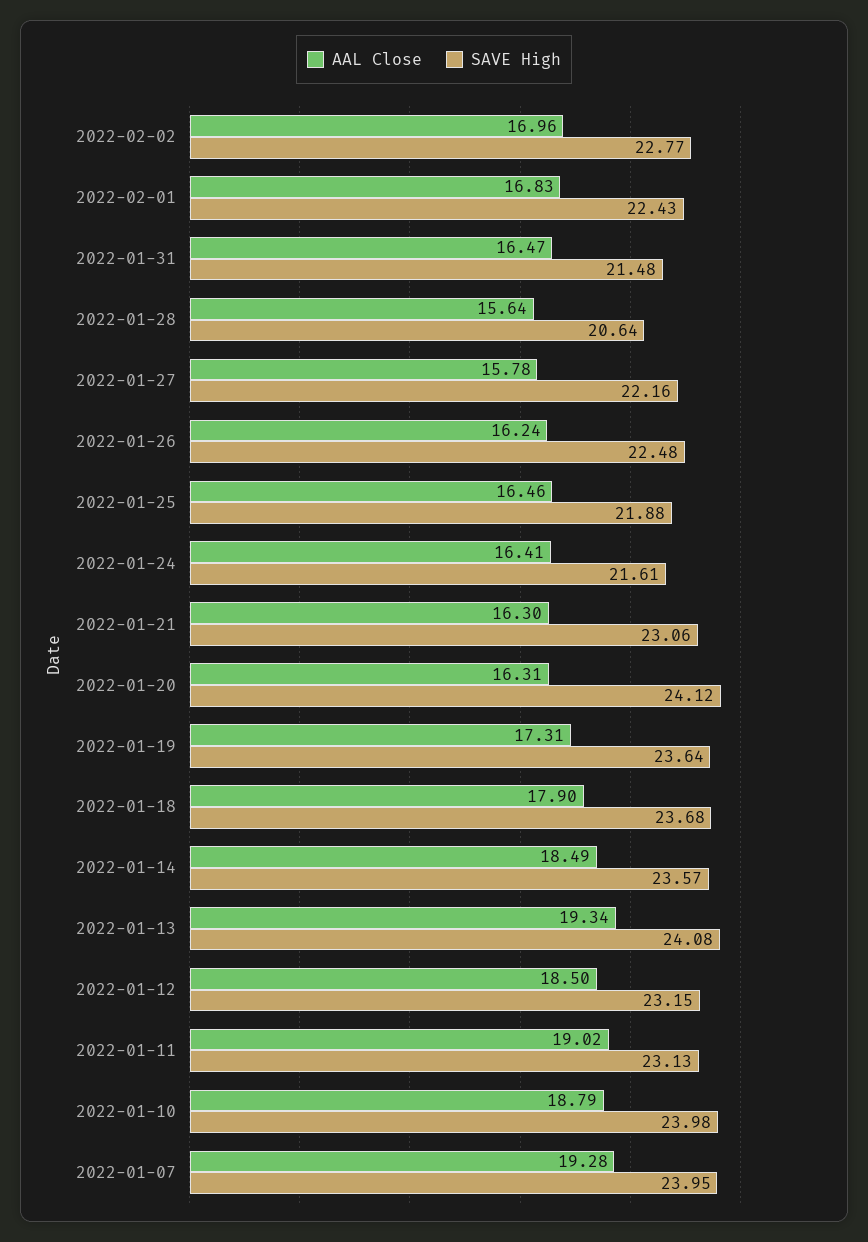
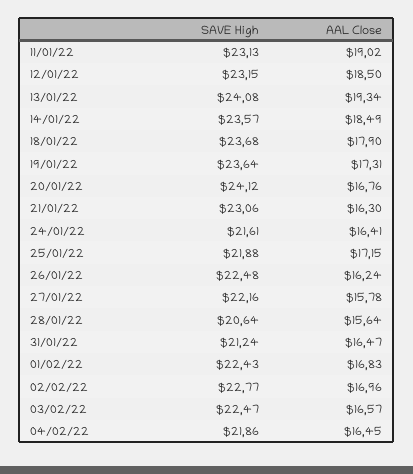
SAVE High, 2022-01-31: 21.48 -> 21.24
AAL Close, 2022-01-25: 16.46 -> 17.15
AAL Close, 2022-01-20: 16.31 -> 16.76
AAL Close, 2022-01-10: 18.79 -> none
SAVE High, 2022-01-10: 23.98 -> none
AAL Close, 2022-01-07: 19.28 -> none
SAVE High, 2022-01-07: 23.95 -> none
SAVE High, 03/02/22: none -> 22.47
AAL Close, 03/02/22: none -> 16.57
SAVE High, 04/02/22: none -> 21.86
AAL Close, 04/02/22: none -> 16.45

